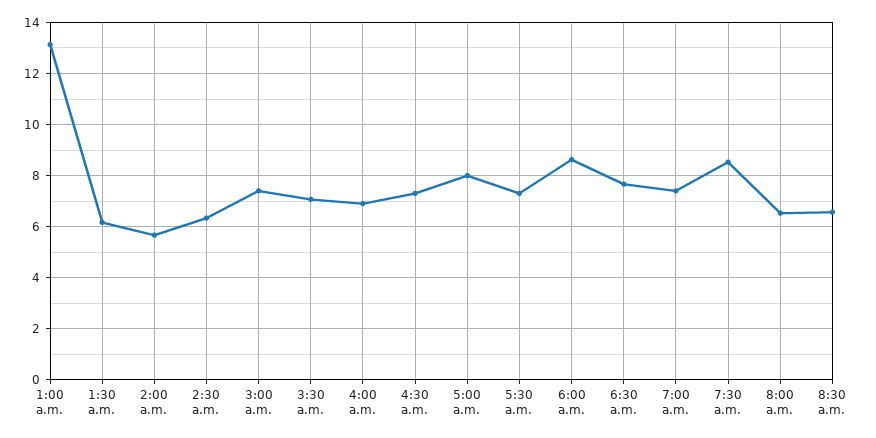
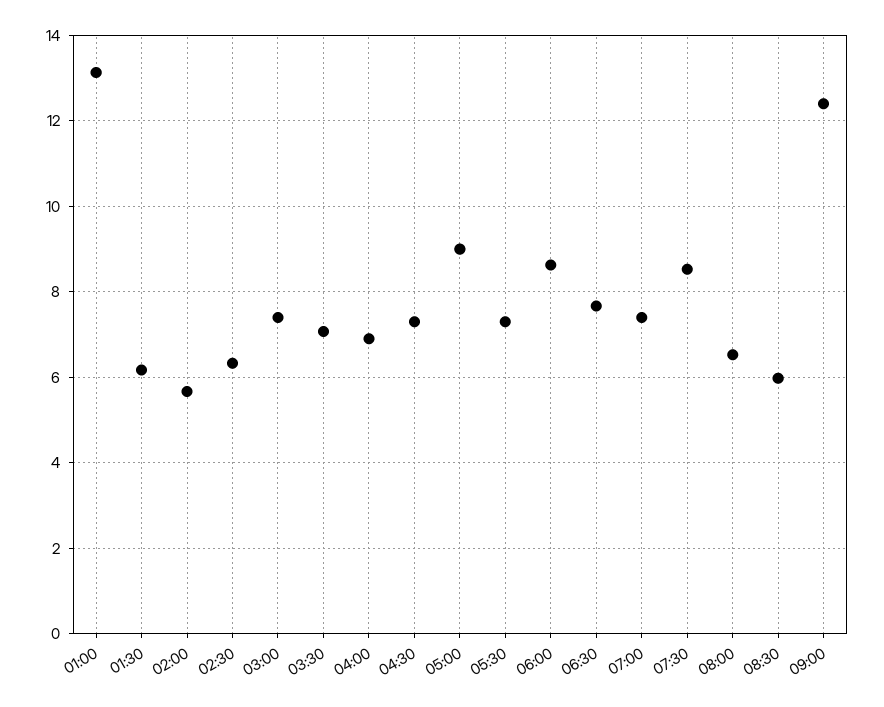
5:00 a.m.: 8 -> 9
8:30 a.m.: 6.5 -> 6
09:00: none -> 12.4

